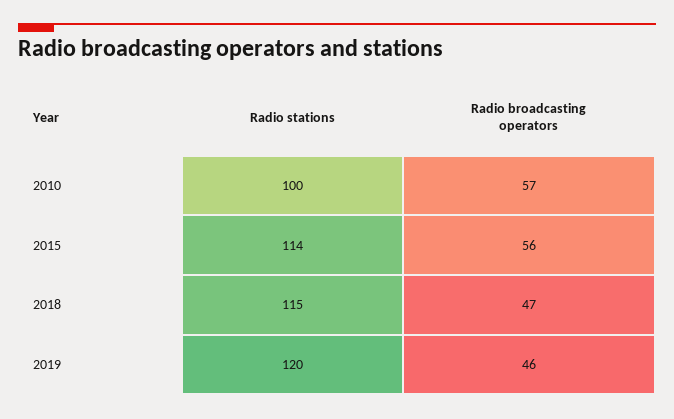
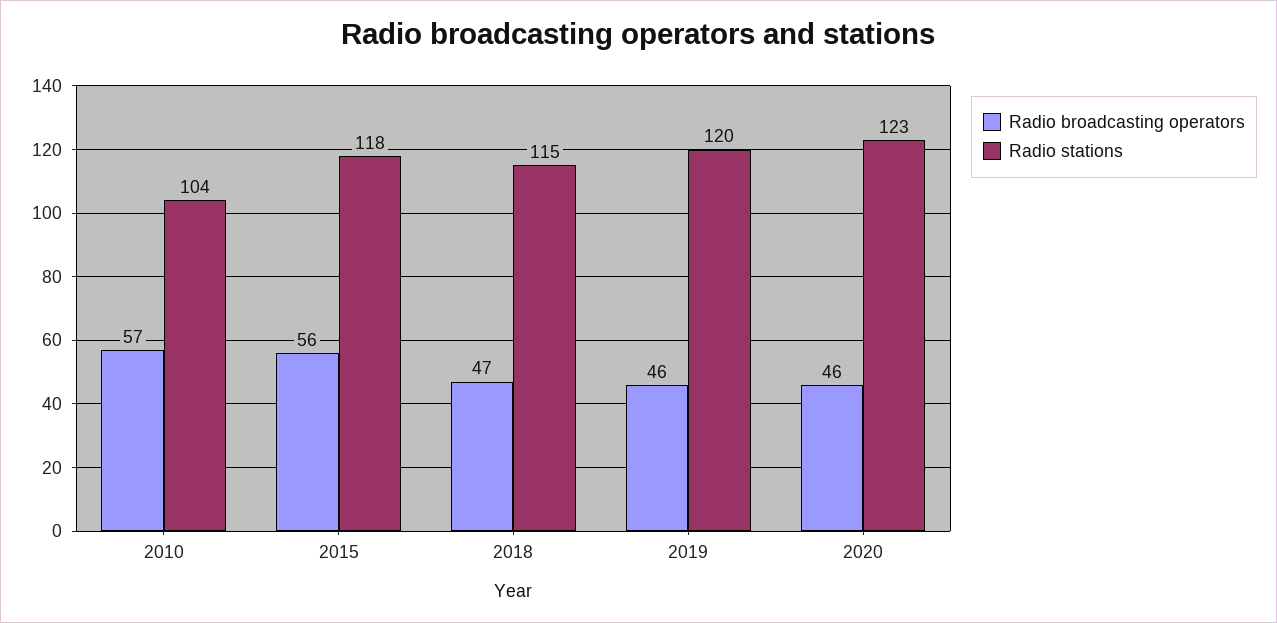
Radio stations, 2010: 100 -> 104
Radio stations, 2015: 114 -> 118
Radio broadcasting operators, 2020: none -> 46
Radio stations, 2020: none -> 123

